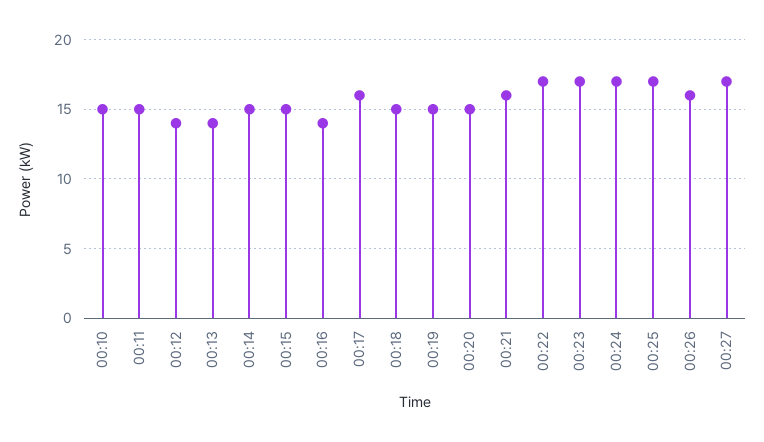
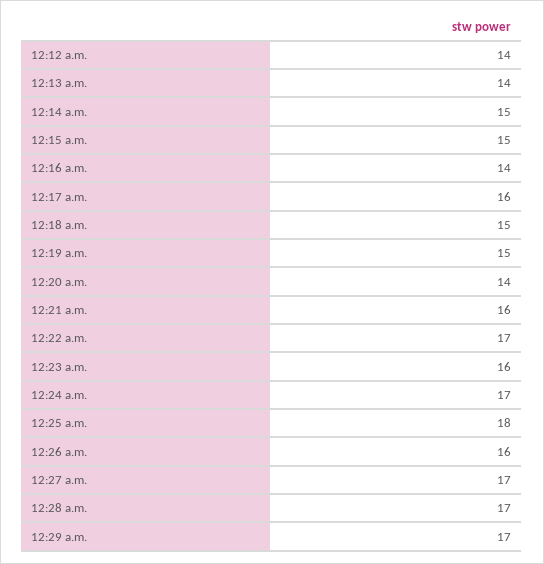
00:10: 15 -> none
00:11: 15 -> none
00:20: 15 -> 14
00:23: 17 -> 16
00:25: 17 -> 18
12:28 a.m.: none -> 17
12:29 a.m.: none -> 17

